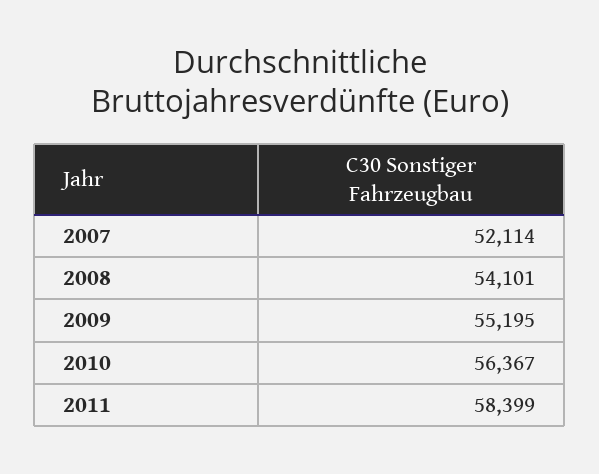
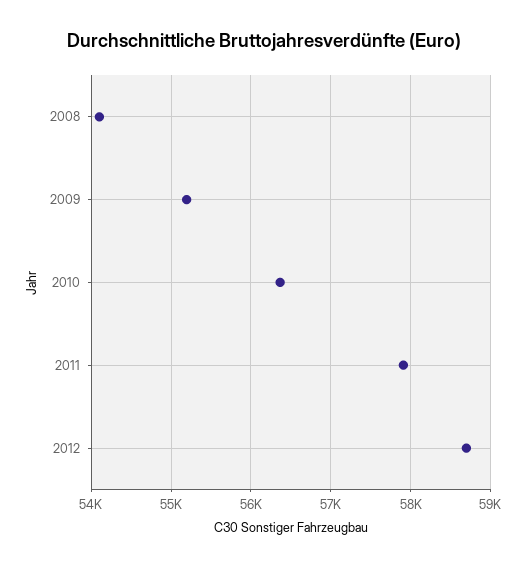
2007: 52114 -> none
2011: 58399 -> 57900
2012: none -> 58700

